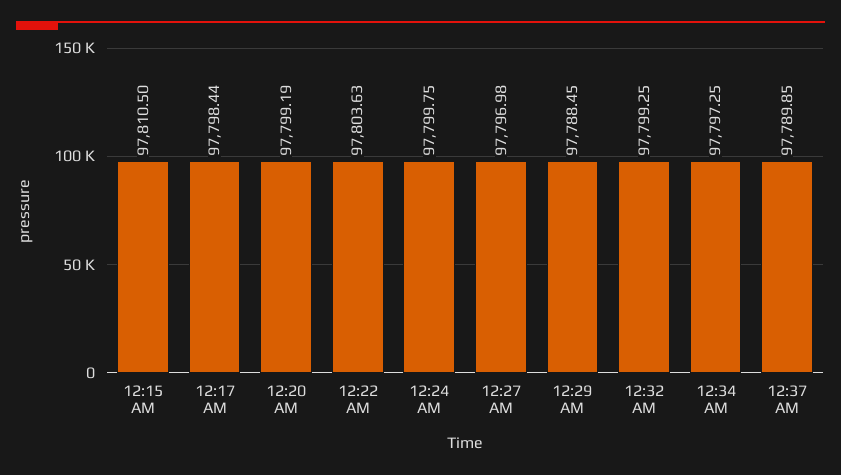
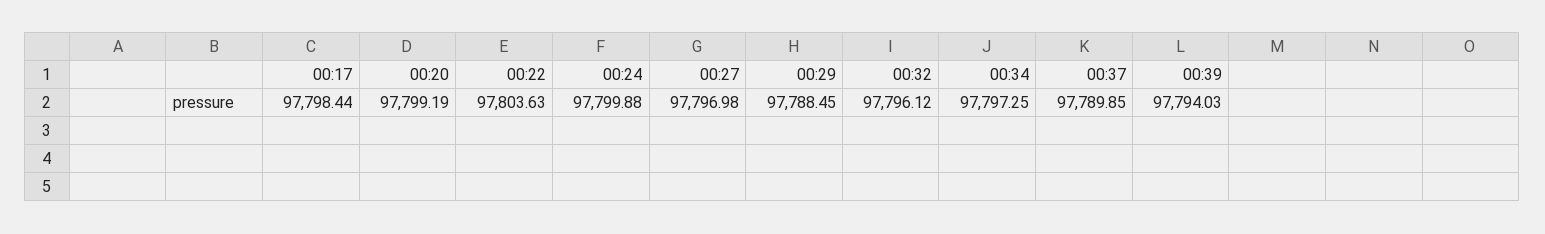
12:15 AM: 97810.5 -> none
12:24 AM: 97799.75 -> 97799.88
12:32 AM: 97799.25 -> 97796.12
00:39: none -> 97794.03

